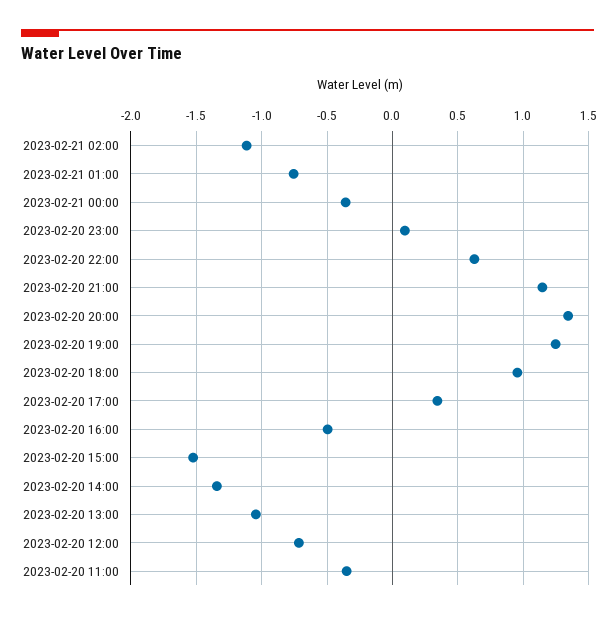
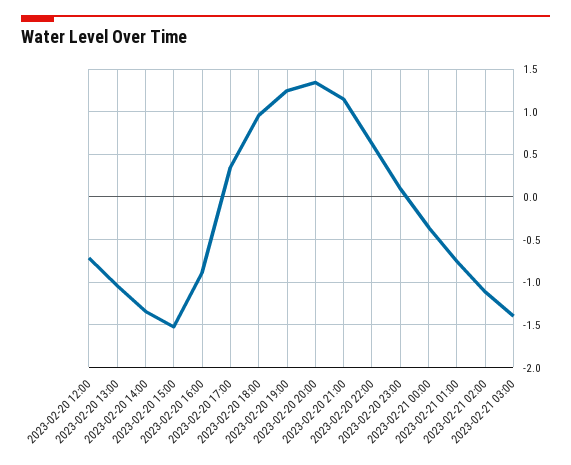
2023-02-20 16:00: -0.5 -> -0.9
2023-02-20 11:00: -0.35 -> none
2023-02-21 03:00: none -> -1.4

